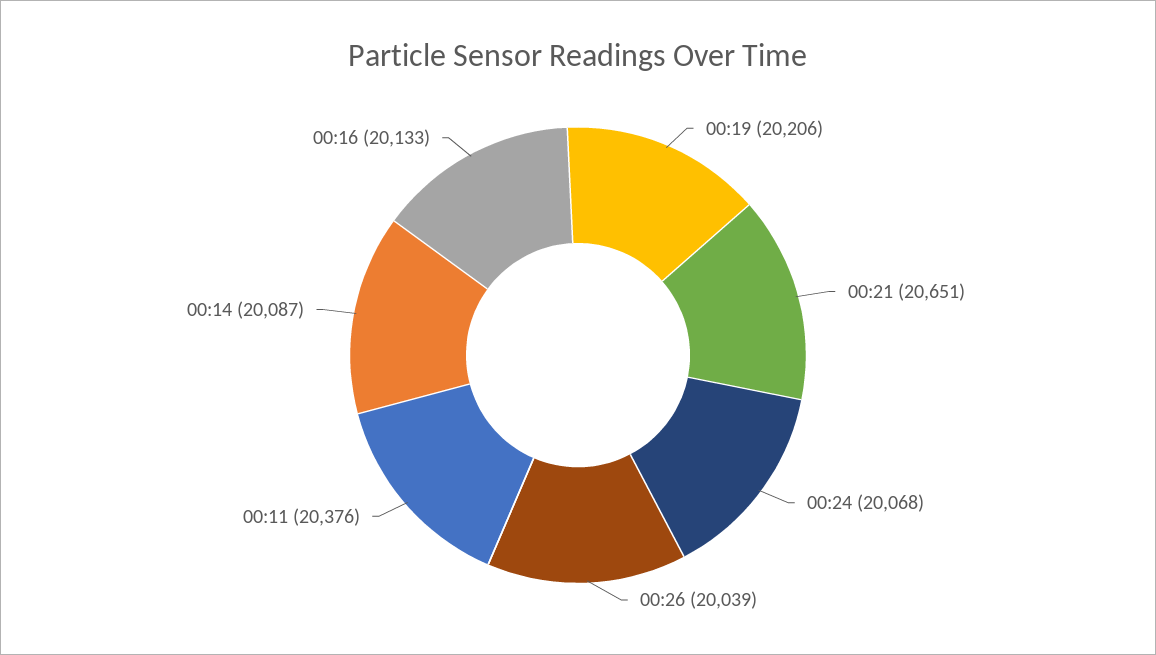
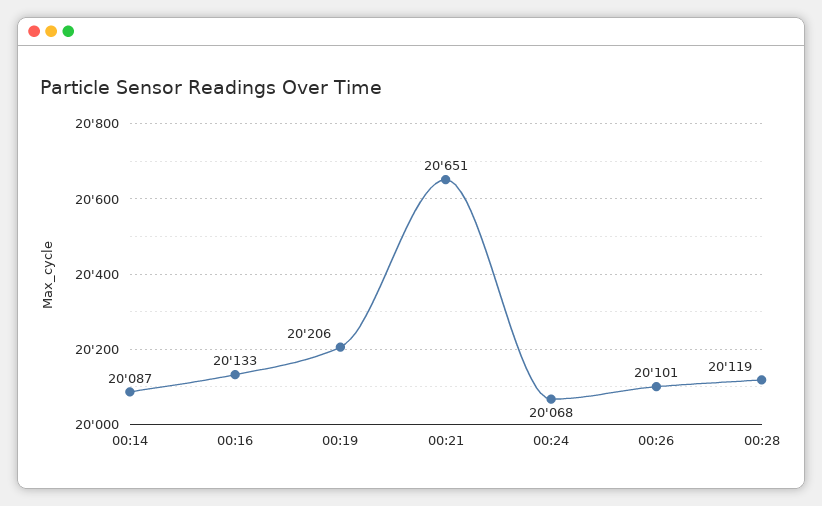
00:26: 20039 -> 20101
00:11: 20376 -> none
00:28: none -> 20119

